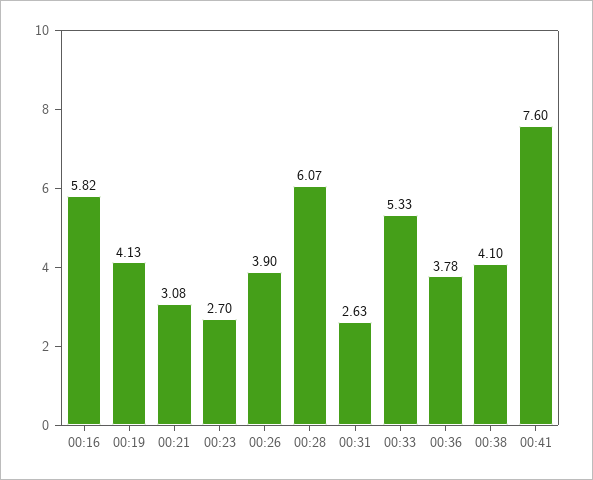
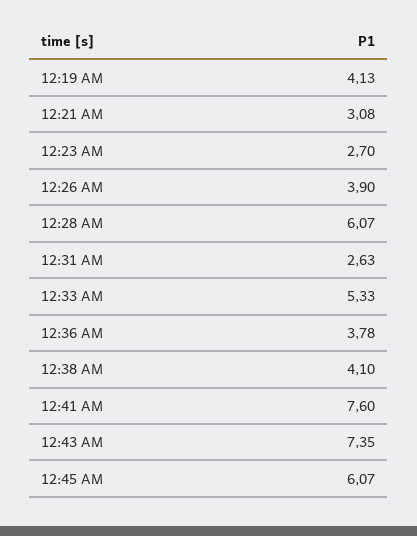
00:16: 5.82 -> none
12:43 AM: none -> 7.35
12:45 AM: none -> 6.07

